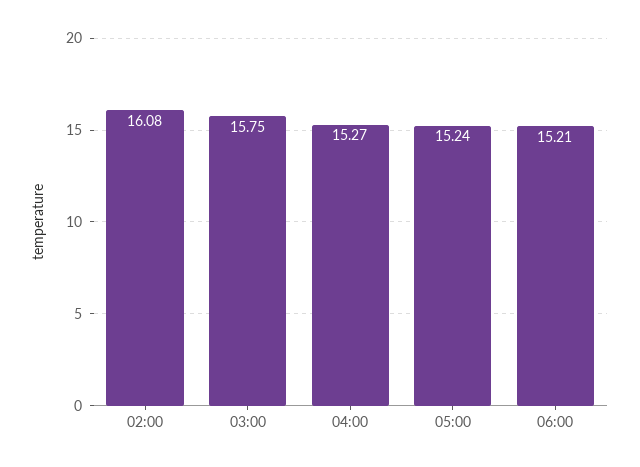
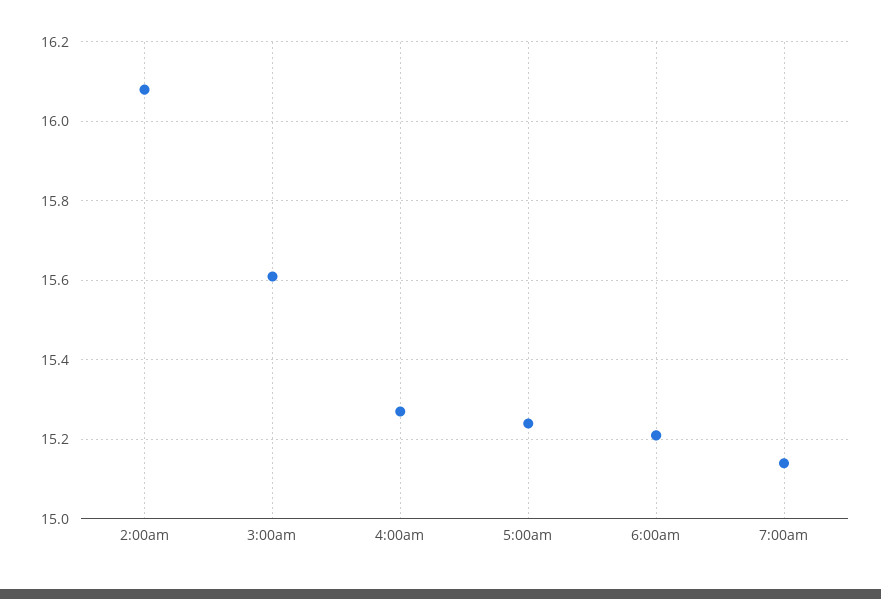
03:00: 15.75 -> 15.6
7:00am: none -> 15.15

